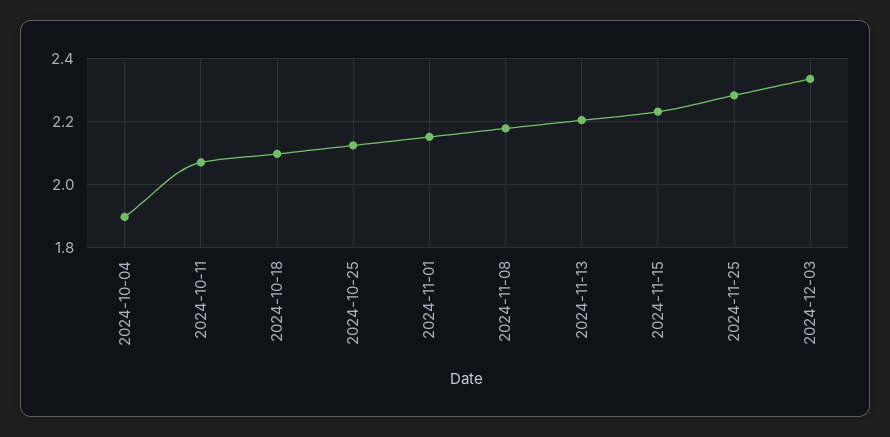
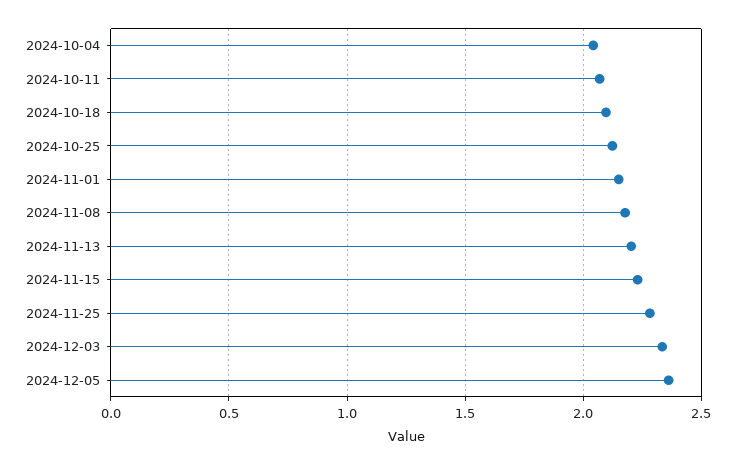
2024-10-04: 1.9 -> 2.05
2024-12-05: none -> 2.35

